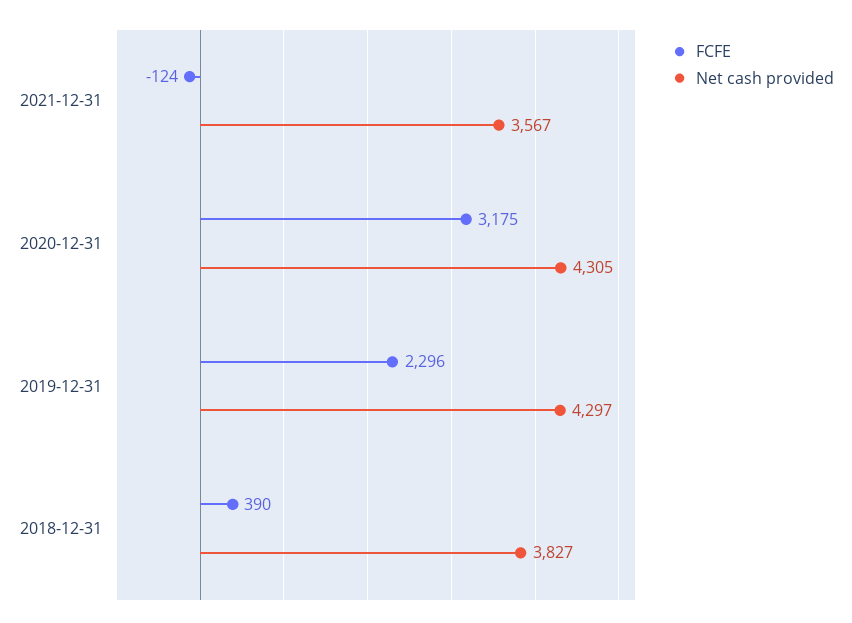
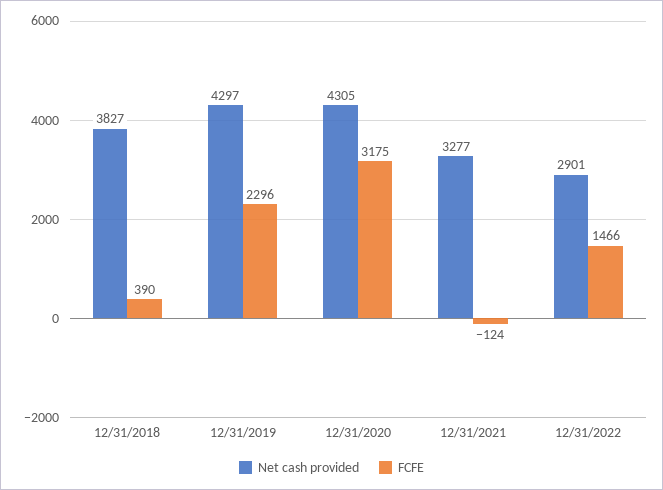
Net cash provided, 2021-12-31: 3567 -> 3277
Net cash provided, 12/31/2022: none -> 2901
FCFE, 12/31/2022: none -> 1466

